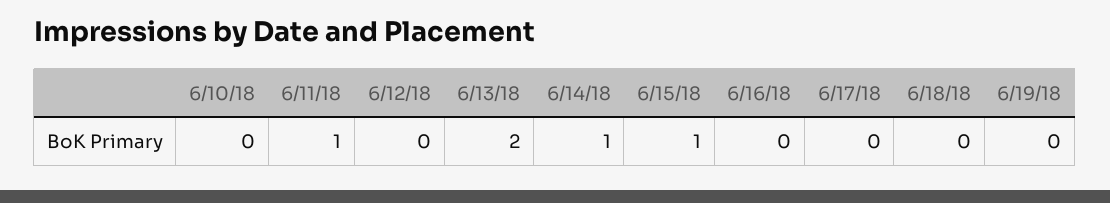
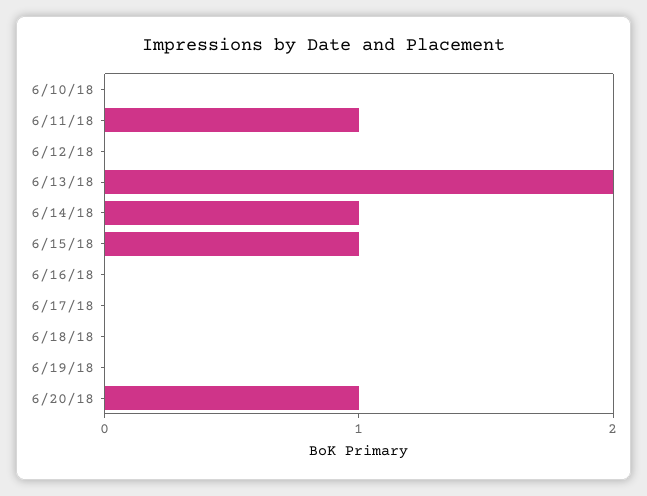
6/20/18: none -> 1

